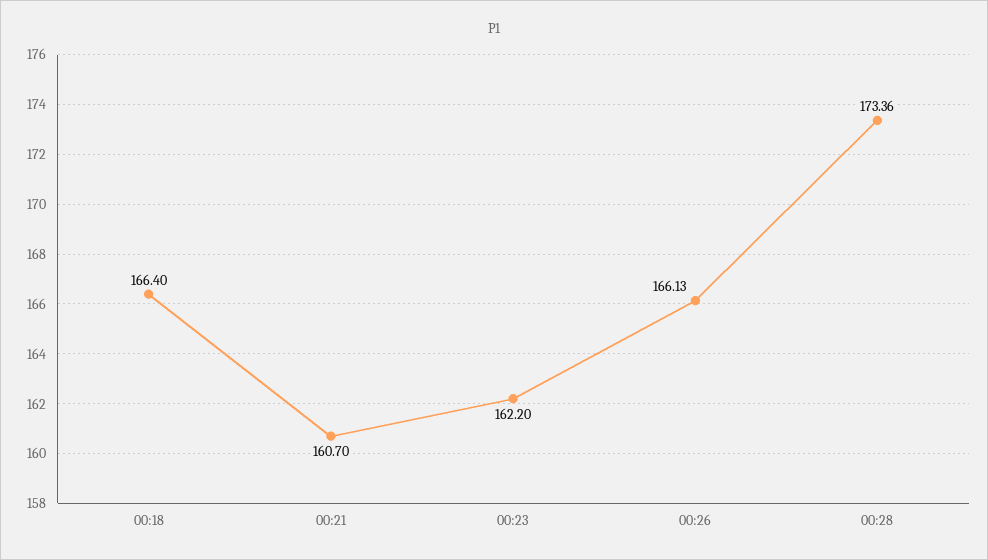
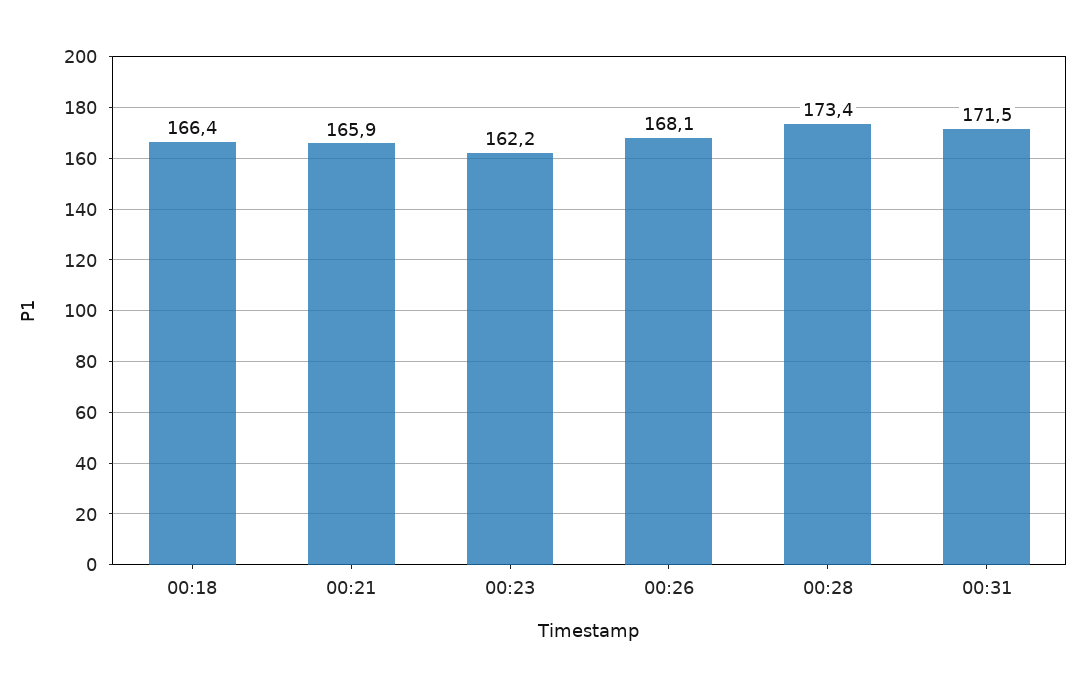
00:21: 160.7 -> 165.9
00:26: 166.13 -> 168.1
00:31: none -> 171.5

